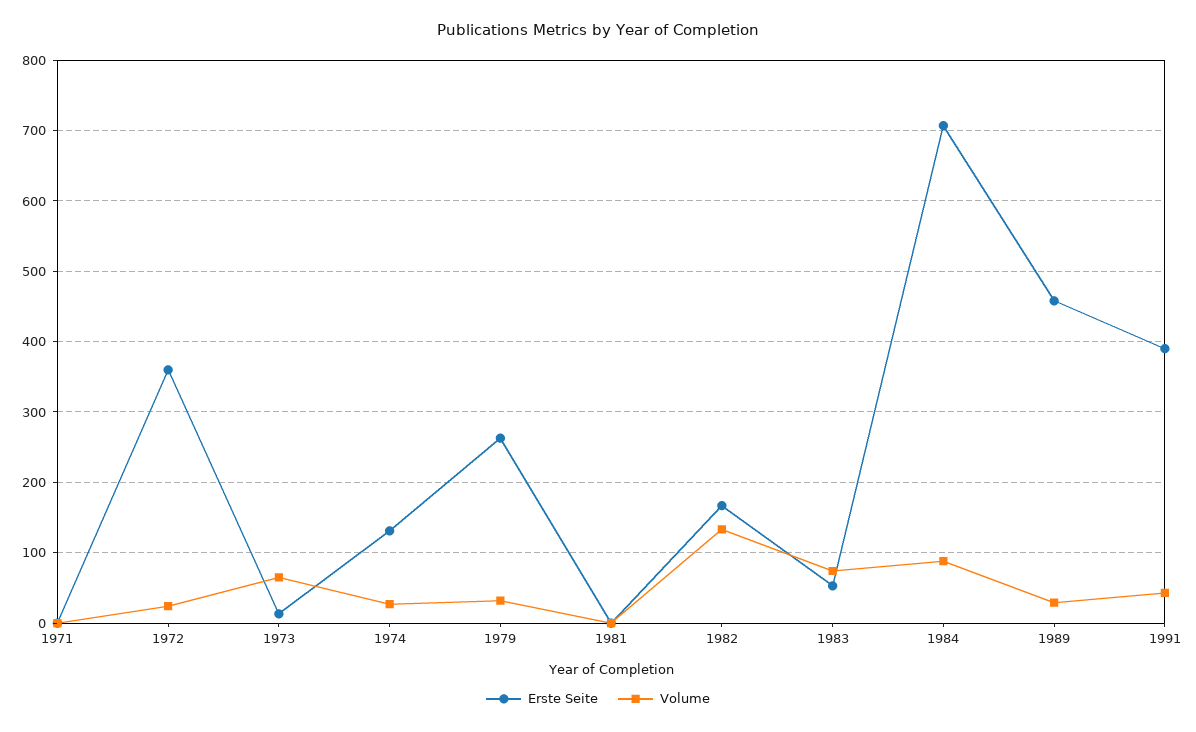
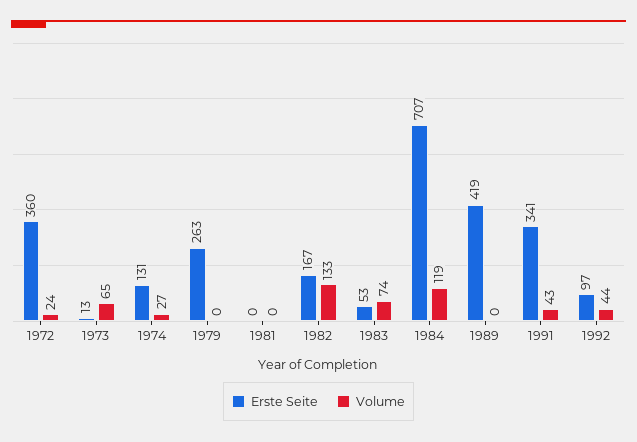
Erste Seite, 1971: 0 -> none
Volume, 1971: 0 -> none
Volume, 1979: 30 -> 0
Volume, 1984: 90 -> 119
Erste Seite, 1989: 460 -> 419
Volume, 1989: 30 -> 0
Erste Seite, 1991: 390 -> 341
Erste Seite, 1992: none -> 97
Volume, 1992: none -> 44

